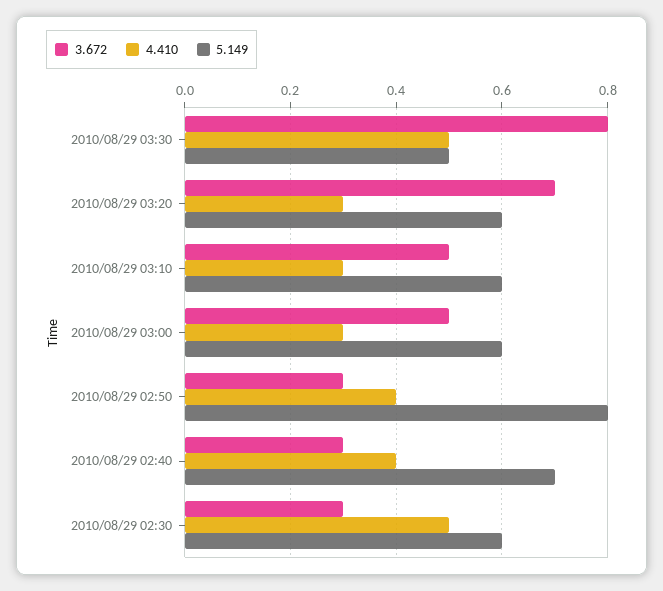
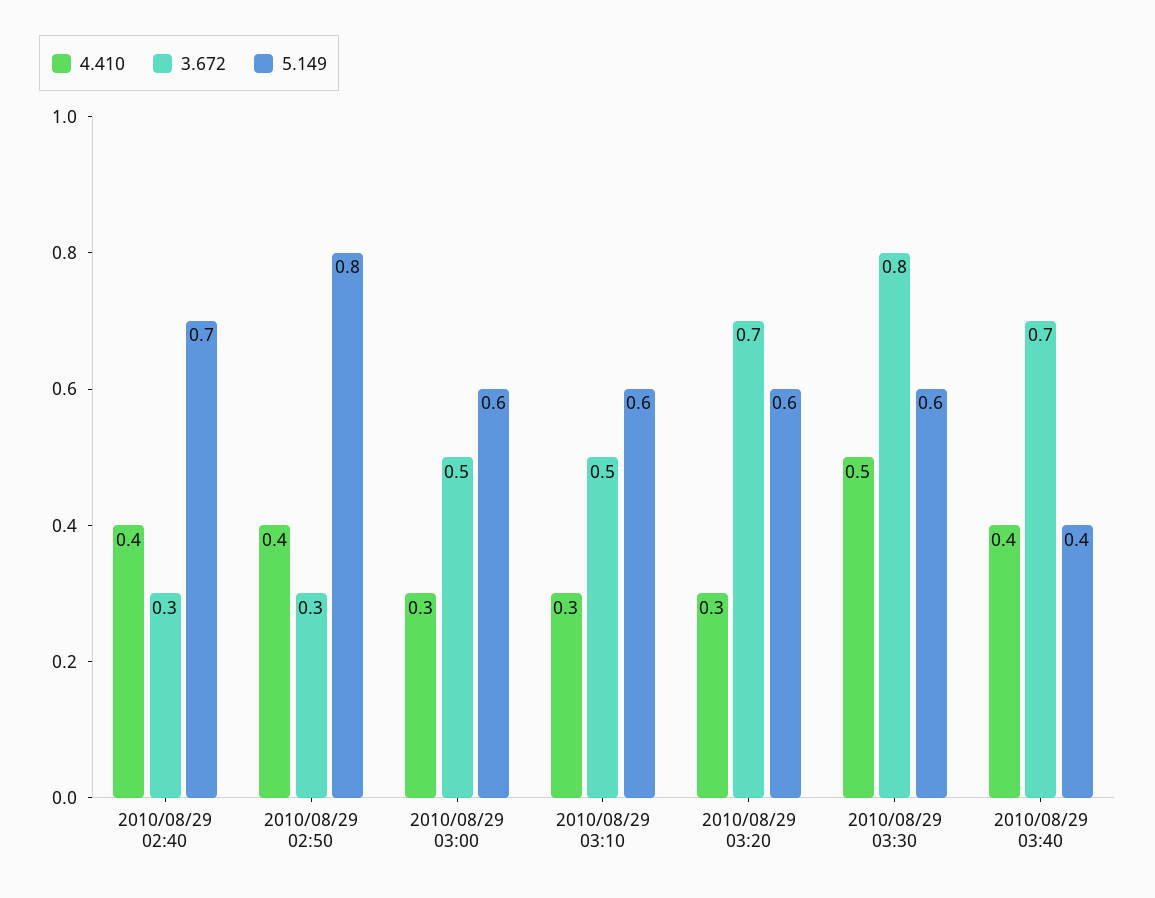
5.149, 2010/08/29 03:30: 0.5 -> 0.6
3.672, 2010/08/29 02:30: 0.3 -> none
4.410, 2010/08/29 02:30: 0.5 -> none
5.149, 2010/08/29 02:30: 0.6 -> none
4.410, 2010/08/29 03:40: none -> 0.4
3.672, 2010/08/29 03:40: none -> 0.7
5.149, 2010/08/29 03:40: none -> 0.4

